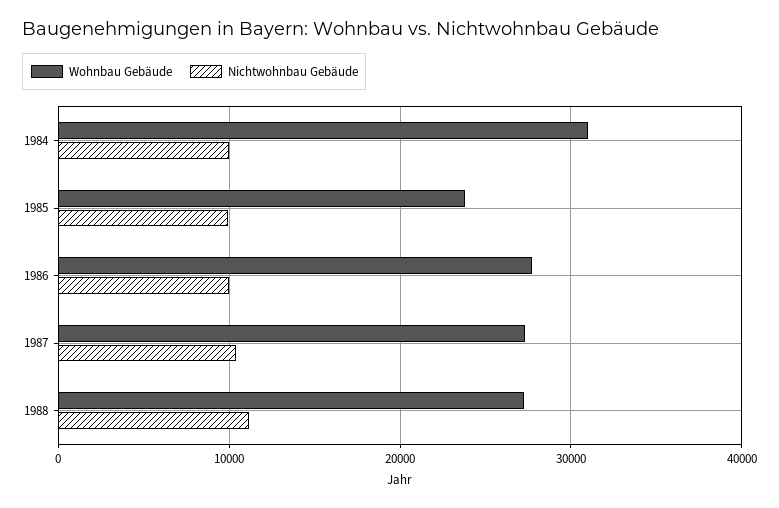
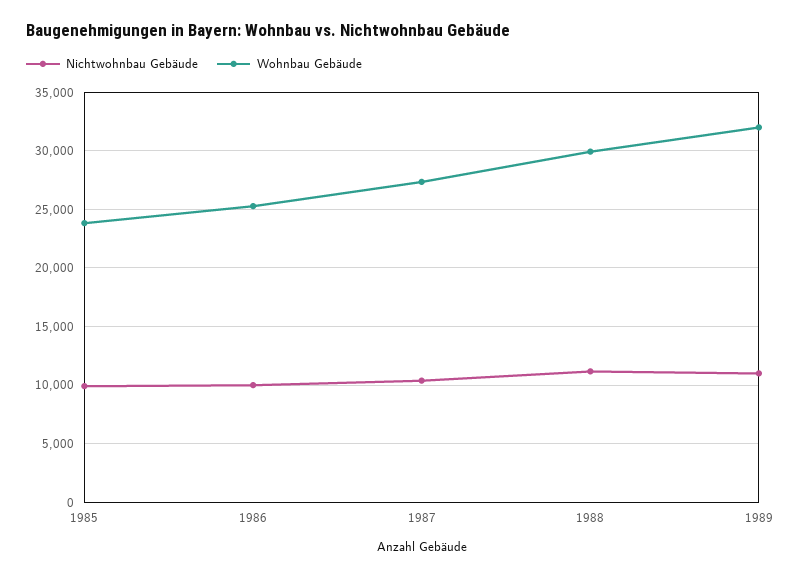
Wohnbau Gebäude, 1984: 31000 -> none
Nichtwohnbau Gebäude, 1984: 10000 -> none
Wohnbau Gebäude, 1986: 28000 -> 25000
Wohnbau Gebäude, 1988: 27000 -> 30000
Nichtwohnbau Gebäude, 1989: none -> 11000
Wohnbau Gebäude, 1989: none -> 32000

